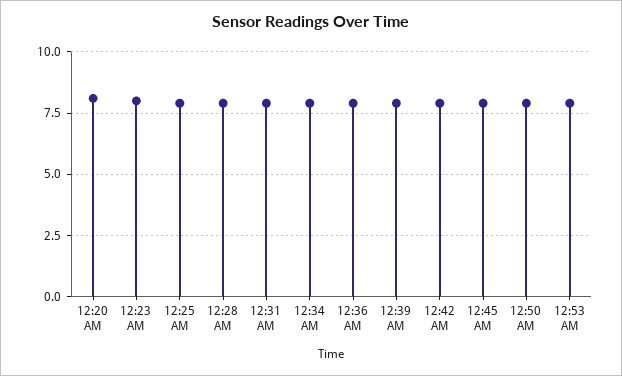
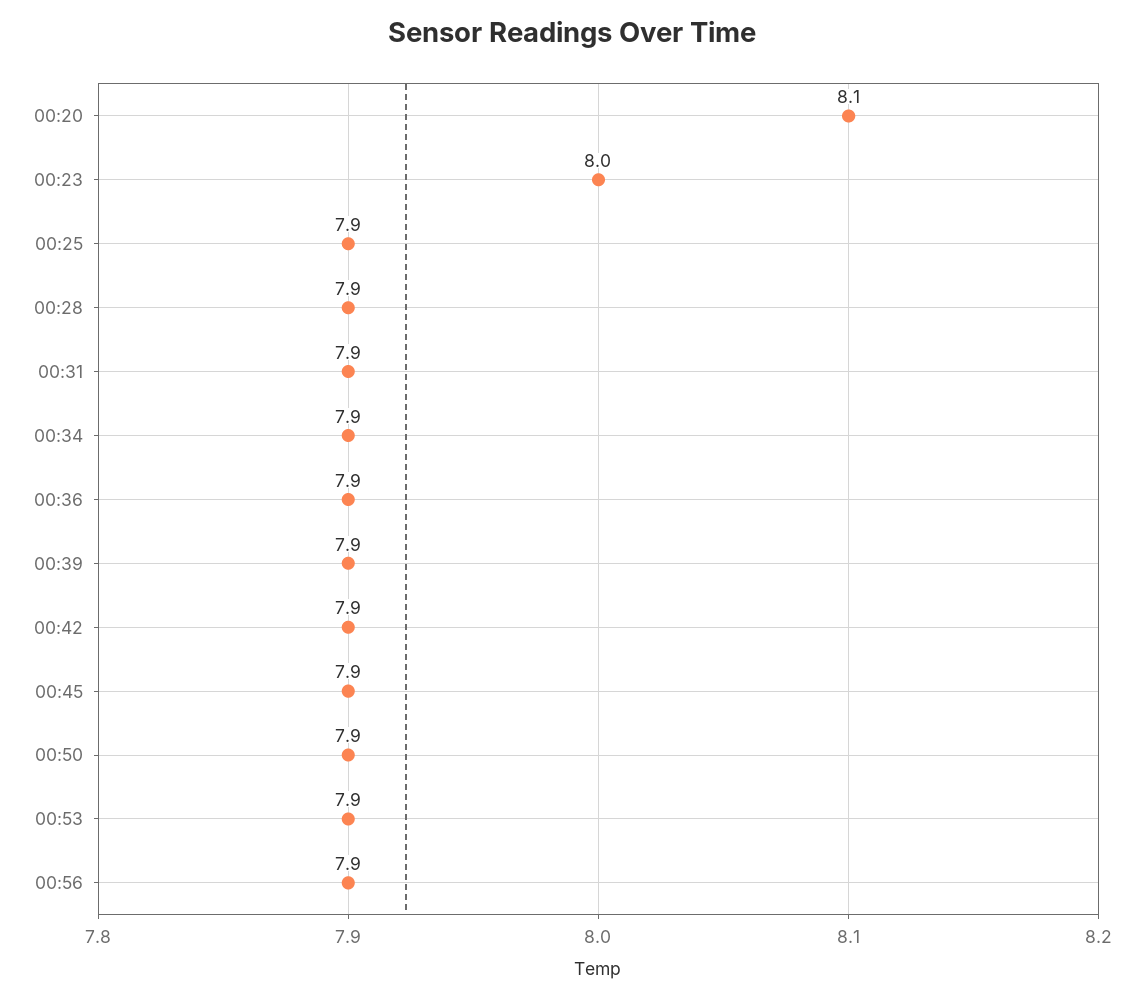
00:56: none -> 7.9

